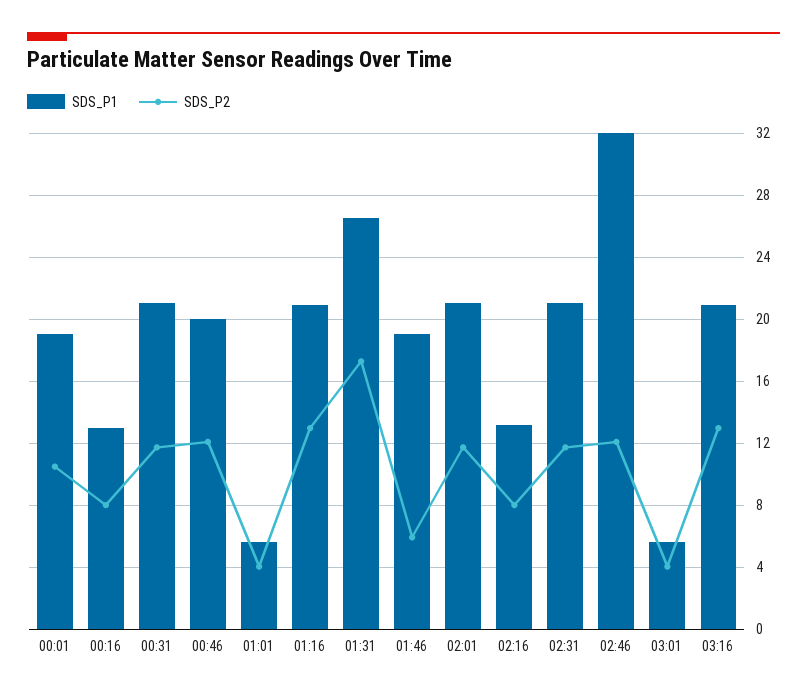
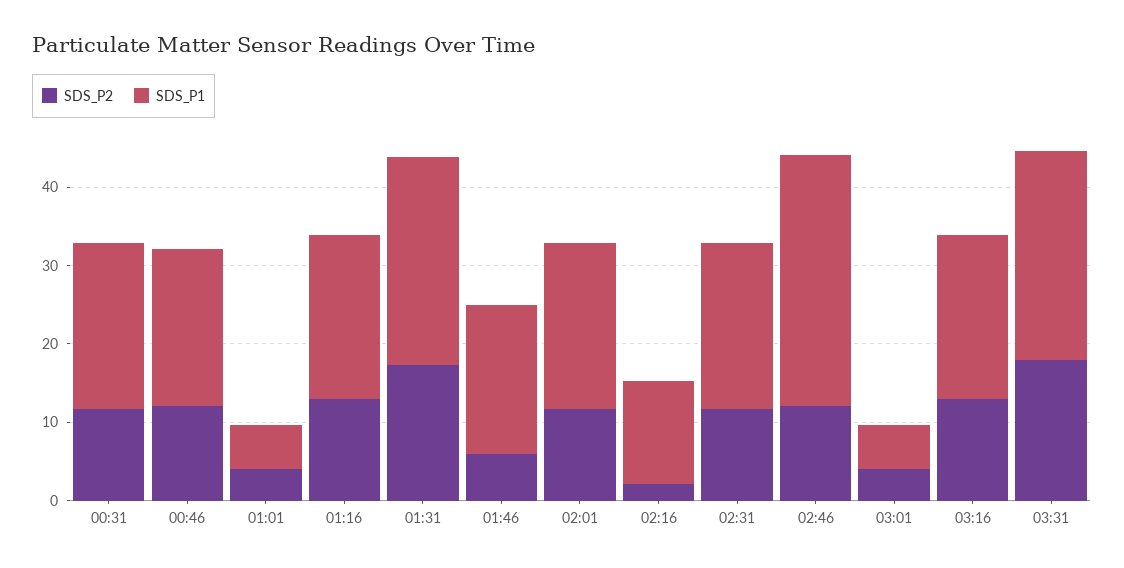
SDS_P1, 00:01: 19 -> none
SDS_P2, 00:01: 10.5 -> none
SDS_P1, 00:16: 13 -> none
SDS_P2, 00:16: 8 -> none
SDS_P2, 02:16: 8 -> 2
SDS_P2, 03:31: none -> 18
SDS_P1, 03:31: none -> 26

